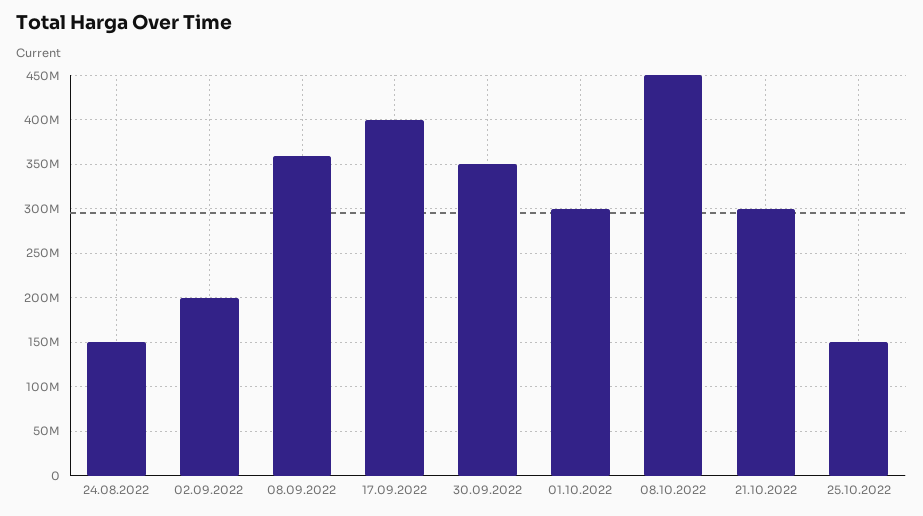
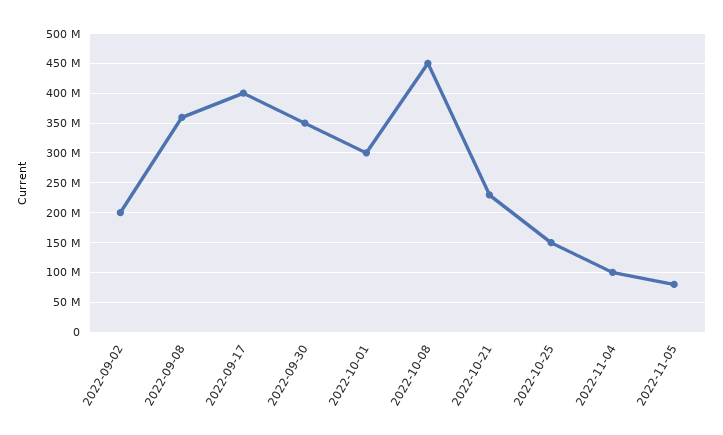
24.08.2022: 150000000 -> none
21.10.2022: 300000000 -> 225000000
2022-11-04: none -> 100000000
2022-11-05: none -> 75000000

